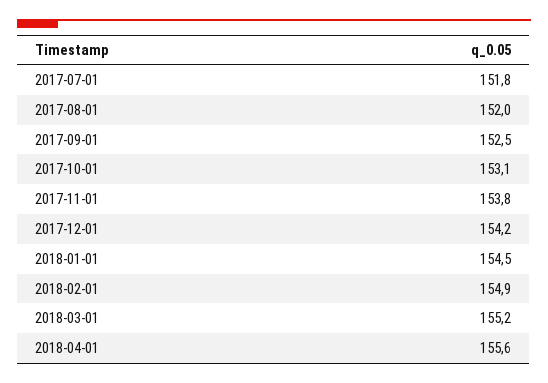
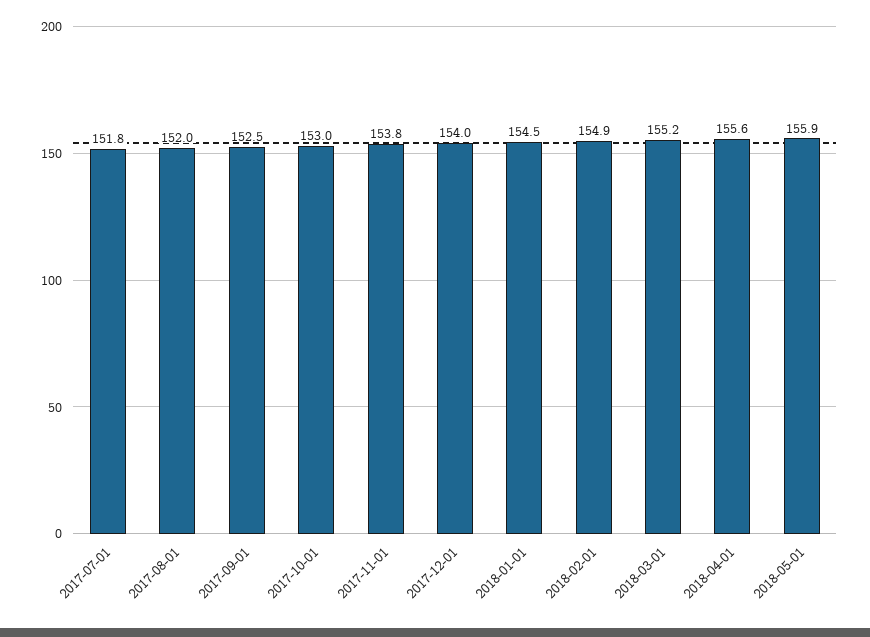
2017-10-01: 153.1 -> 153
2017-12-01: 154.2 -> 154
2018-05-01: none -> 155.9

